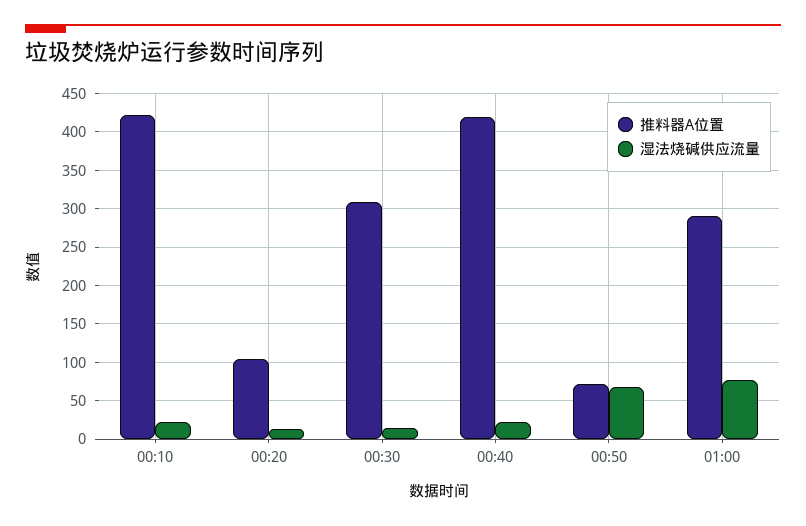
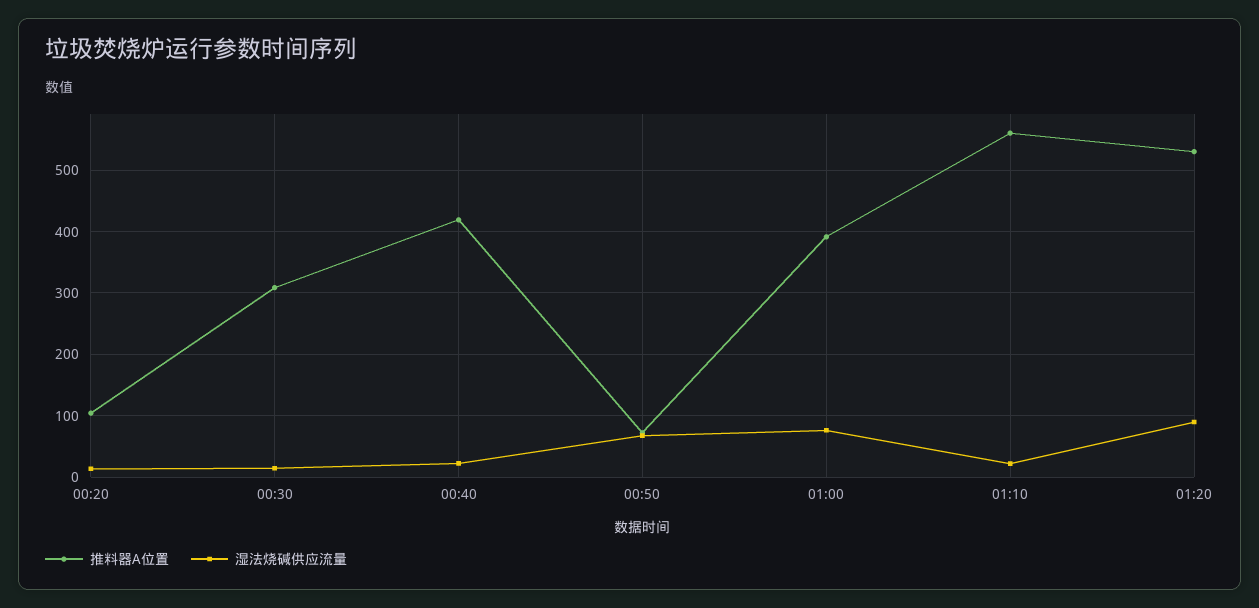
推料器A位置, 00:10: 420 -> none
湿法烧碱供应流量, 00:10: 20 -> none
推料器A位置, 01:00: 290 -> 390
推料器A位置, 01:10: none -> 560
湿法烧碱供应流量, 01:10: none -> 20
推料器A位置, 01:20: none -> 530
湿法烧碱供应流量, 01:20: none -> 90

